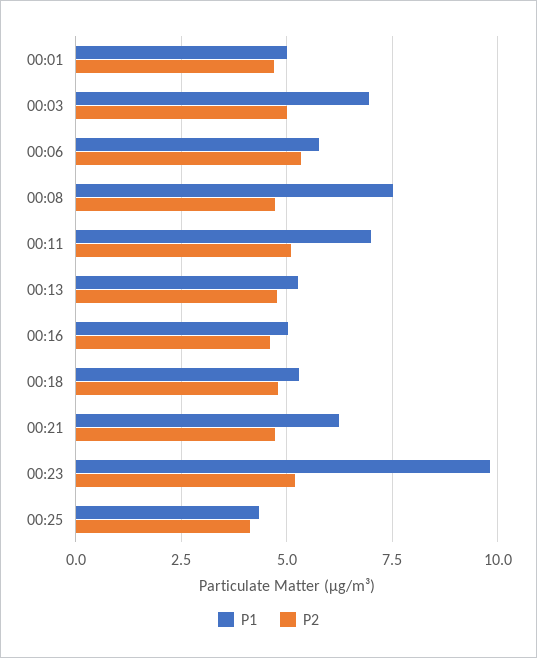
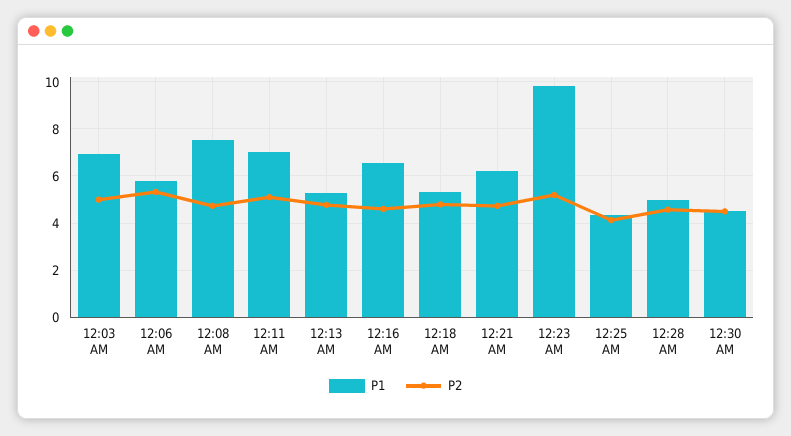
P1, 00:01: 5 -> none
P2, 00:01: 4.75 -> none
P1, 00:16: 5 -> 6.5
P1, 12:28 AM: none -> 5
P2, 12:28 AM: none -> 4.5
P1, 12:30 AM: none -> 4.5
P2, 12:30 AM: none -> 4.5

